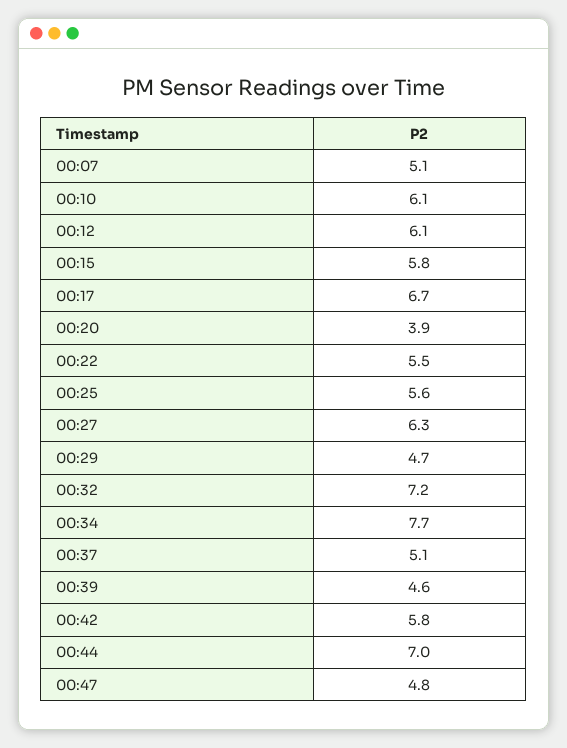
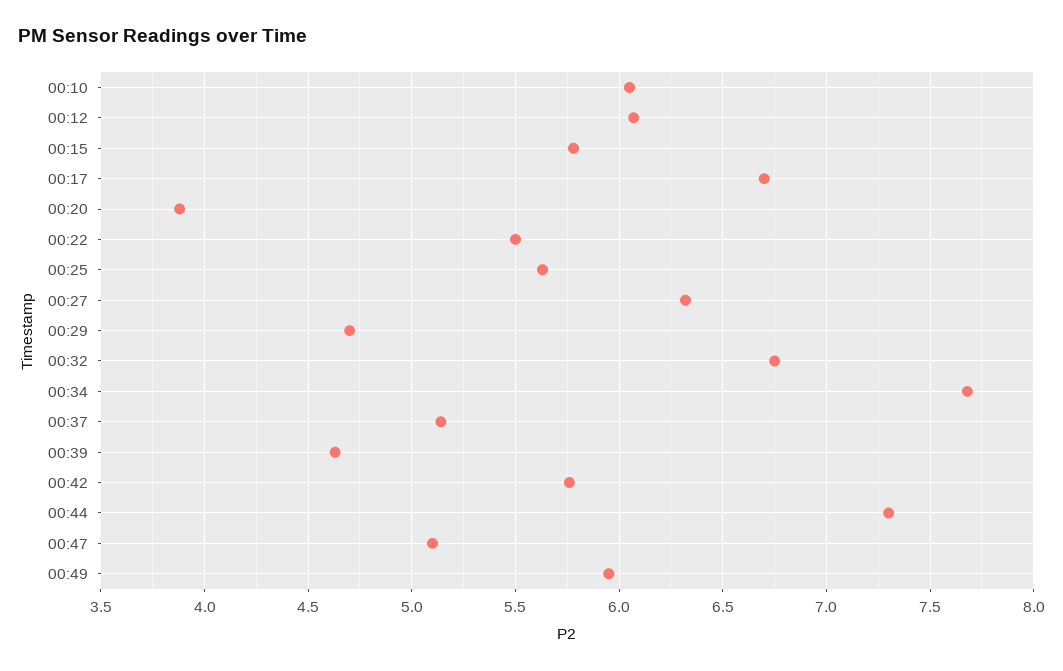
00:07: 5.1 -> none
00:32: 7.2 -> 6.75
00:44: 7 -> 7.3
00:47: 4.8 -> 5.1
00:49: none -> 5.95

